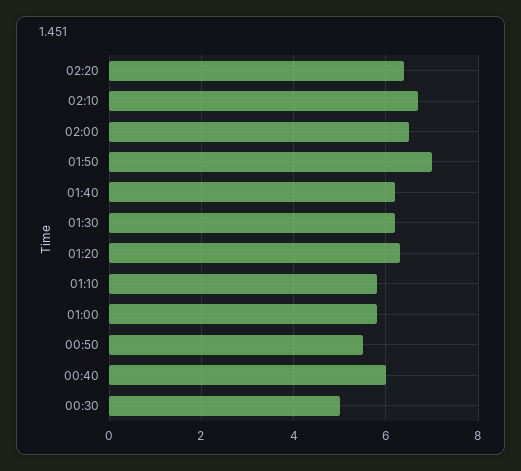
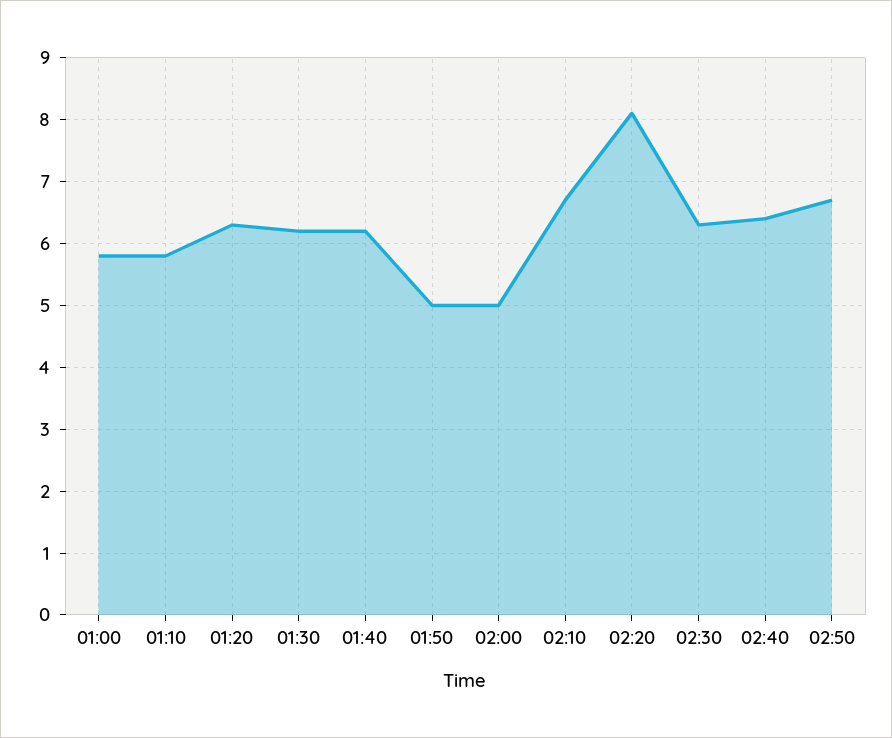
02:20: 6.5 -> 8.1
02:00: 6.5 -> 5
01:50: 7 -> 5
00:50: 5.5 -> none
00:40: 6 -> none
00:30: 5 -> none
02:30: none -> 6.3
02:40: none -> 6.4
02:50: none -> 6.7

